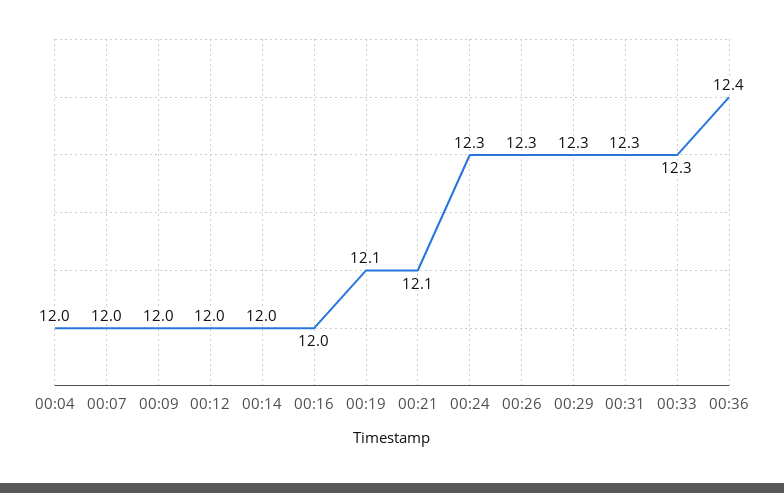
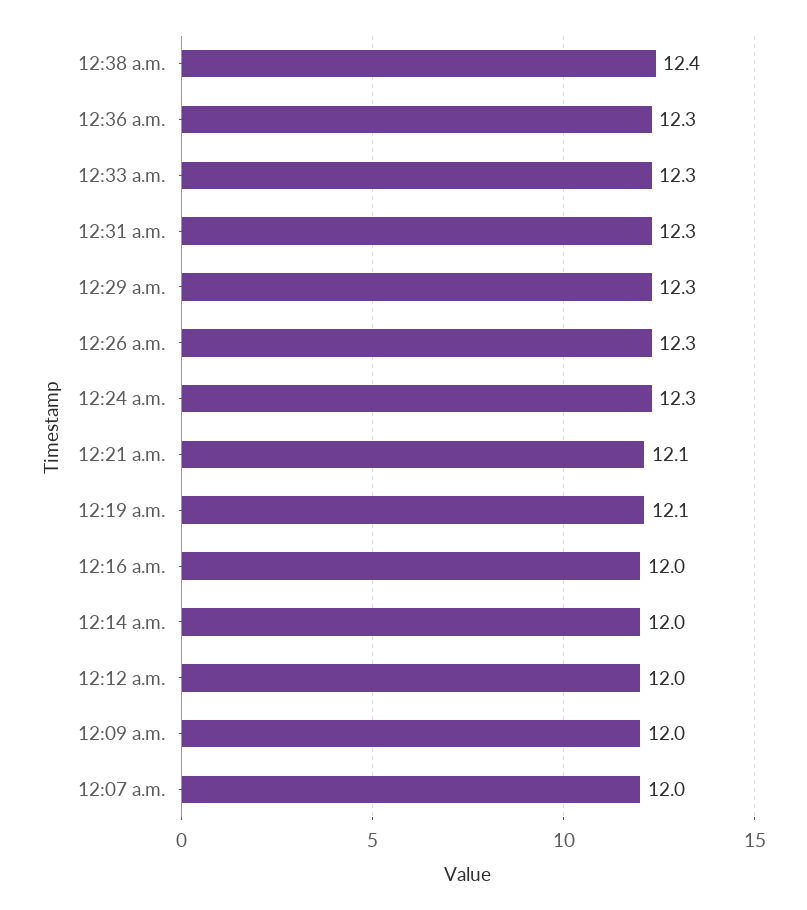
00:04: 12 -> none
00:36: 12.4 -> 12.3
12:38 a.m.: none -> 12.4

